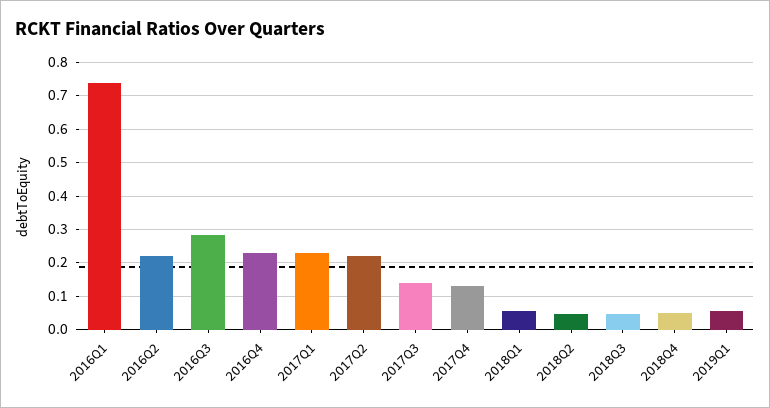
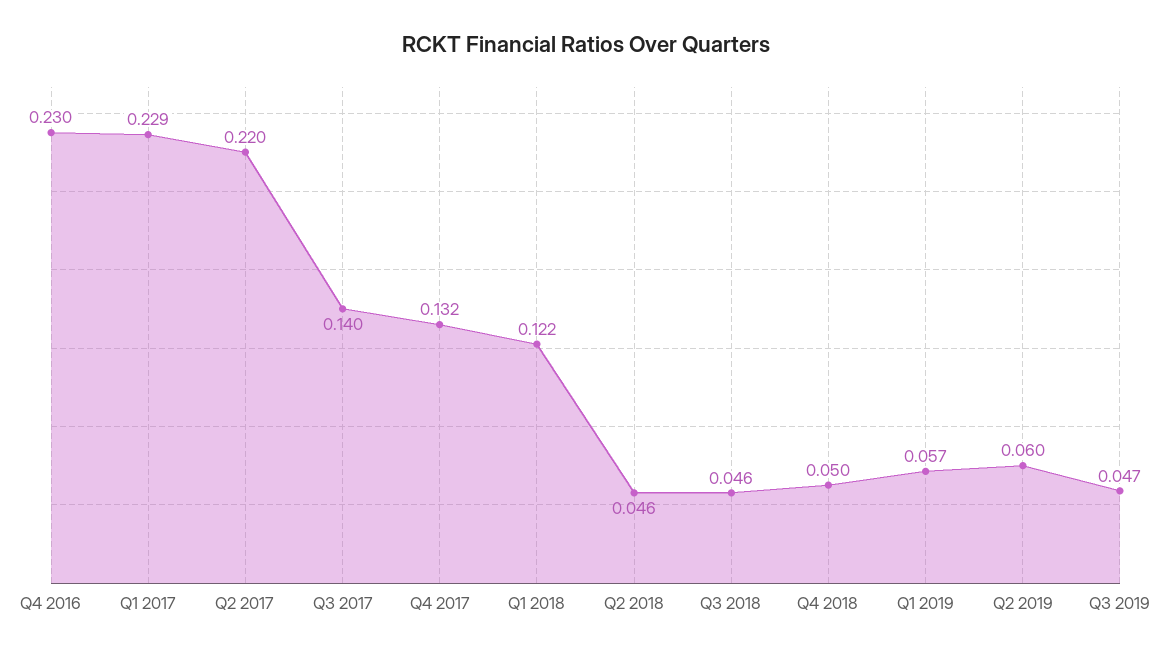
2016Q1: 0.74 -> none
2016Q2: 0.22 -> none
2016Q3: 0.28 -> none
2018Q1: 0.06 -> 0.122
Q2 2019: none -> 0.06
Q3 2019: none -> 0.047

